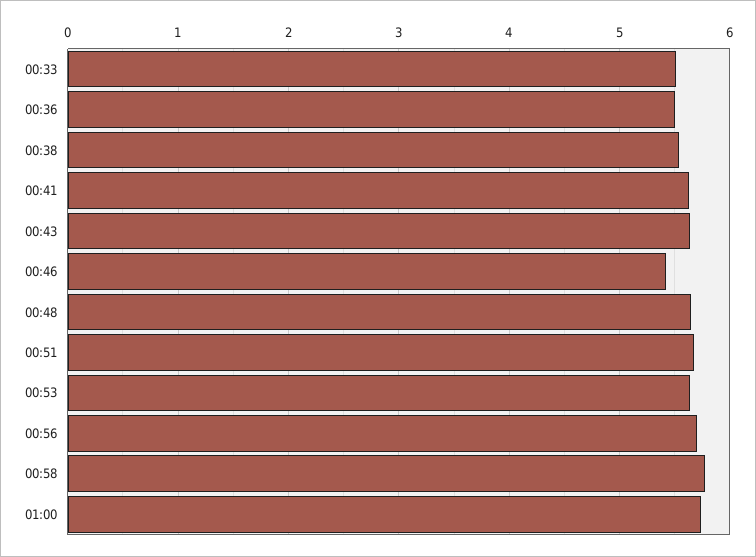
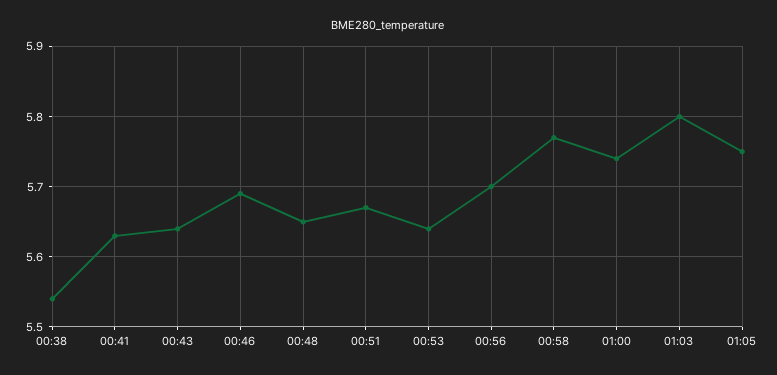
00:33: 5.5 -> none
00:36: 5.5 -> none
00:46: 5.4 -> 5.69
01:03: none -> 5.8
01:05: none -> 5.75

